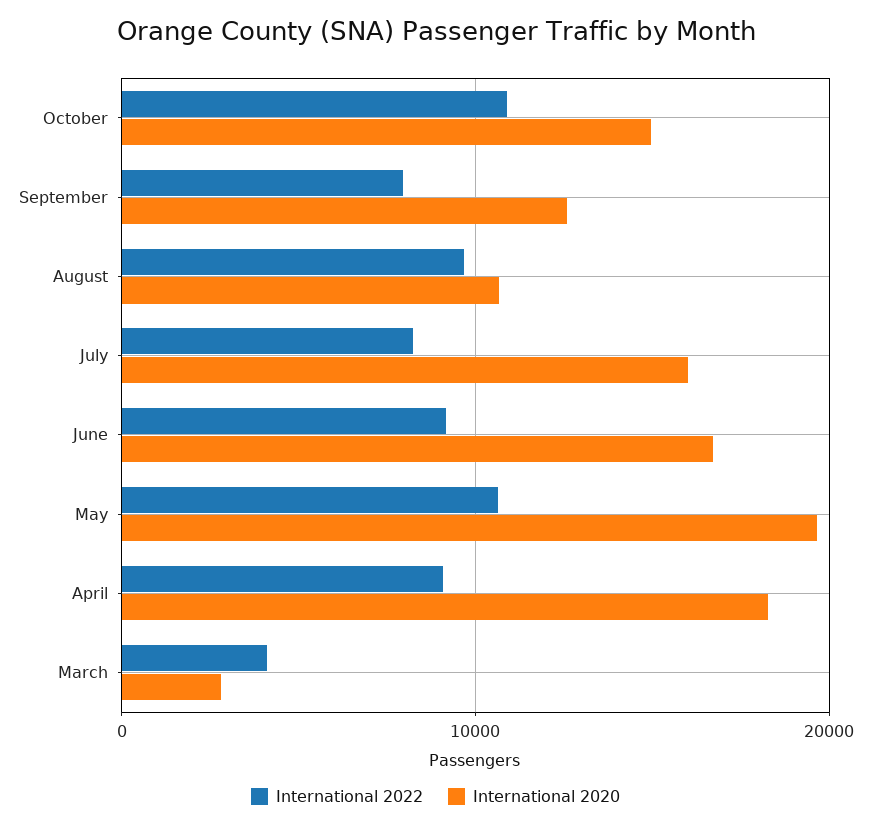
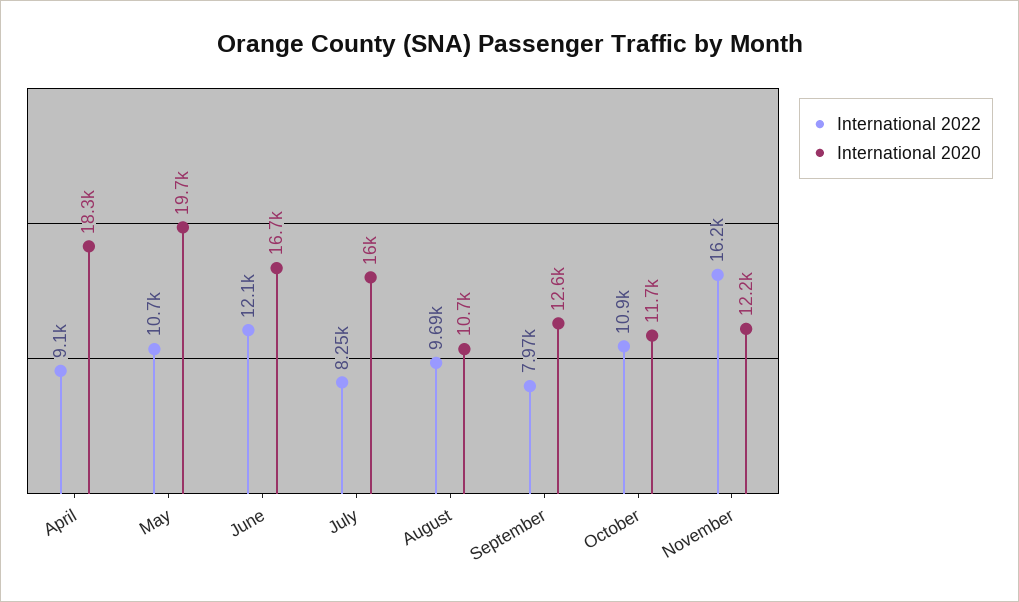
International 2020, October: 15000 -> 11700
International 2022, June: 9000 -> 12100
International 2022, March: 4000 -> none
International 2020, March: 3000 -> none
International 2022, November: none -> 16200
International 2020, November: none -> 12200

